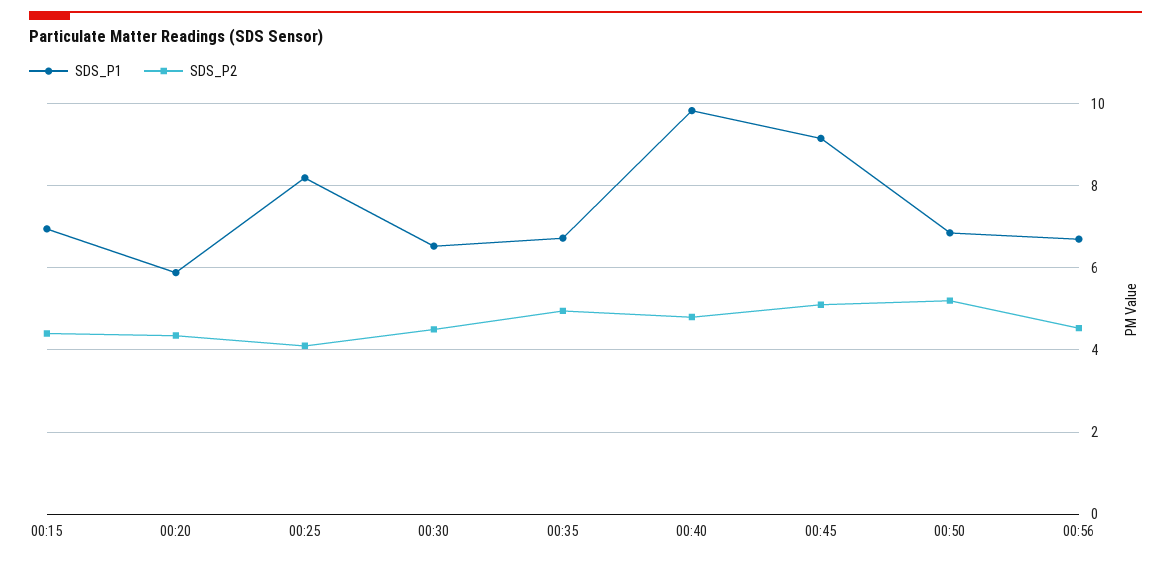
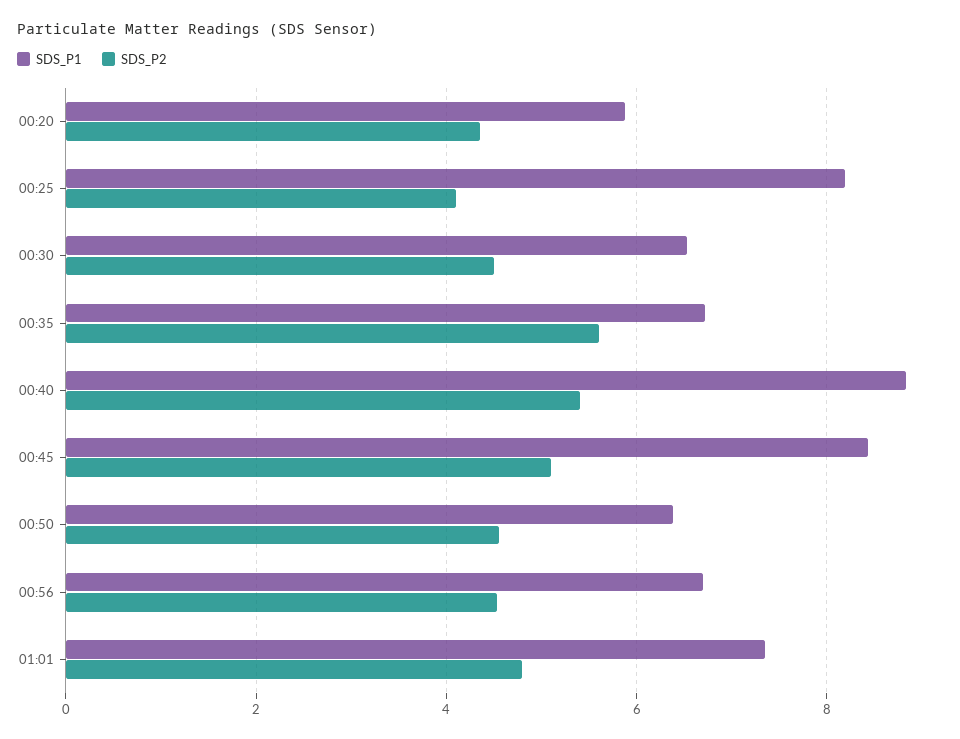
SDS_P1, 00:15: 7 -> none
SDS_P2, 00:15: 4.4 -> none
SDS_P2, 00:35: 5 -> 5.6
SDS_P1, 00:40: 9.8 -> 8.8
SDS_P2, 00:40: 4.8 -> 5.4
SDS_P1, 00:45: 9.2 -> 8.4
SDS_P1, 00:50: 6.8 -> 6.4
SDS_P2, 00:50: 5.2 -> 4.6
SDS_P1, 01:01: none -> 7.4
SDS_P2, 01:01: none -> 4.8

